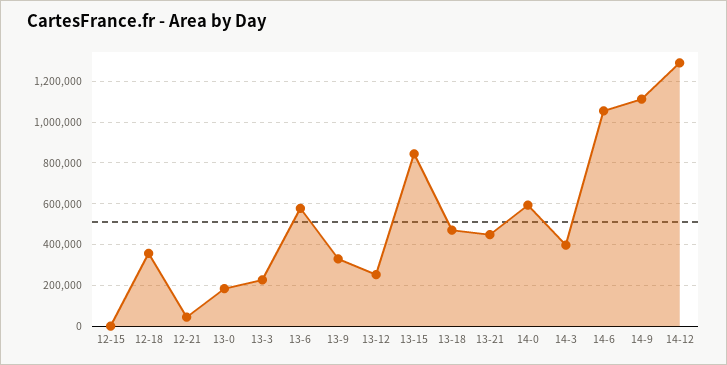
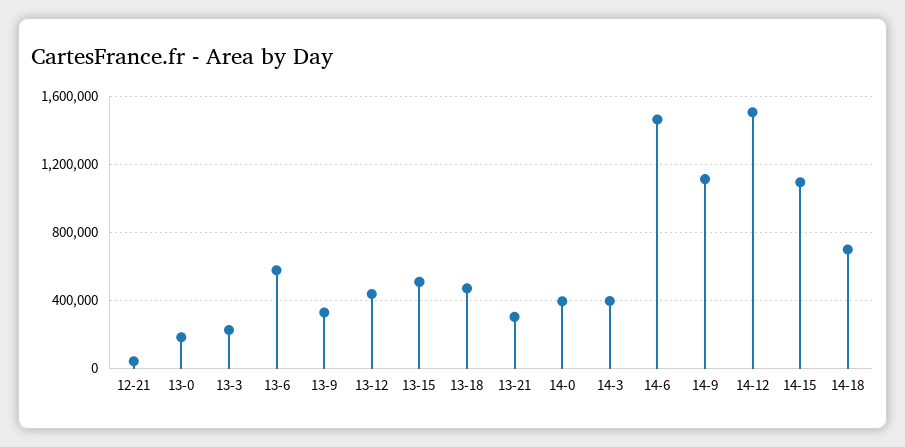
12-15: 0 -> none
12-18: 350000 -> none
13-12: 250000 -> 450000
13-15: 850000 -> 500000
13-21: 450000 -> 300000
14-0: 600000 -> 400000
14-6: 1050000 -> 1450000
14-12: 1300000 -> 1500000
14-15: none -> 1100000
14-18: none -> 700000

